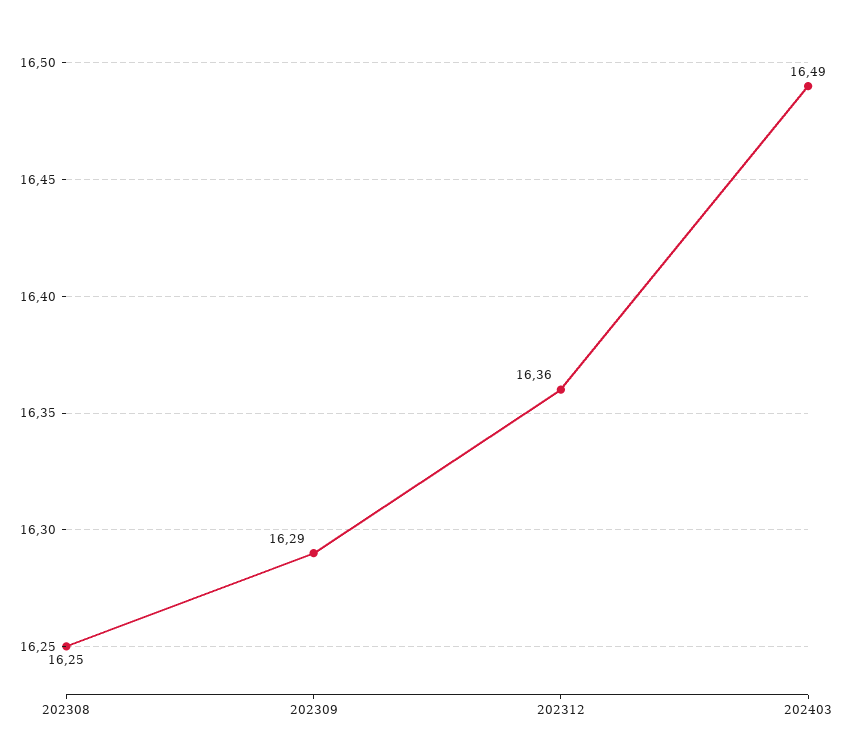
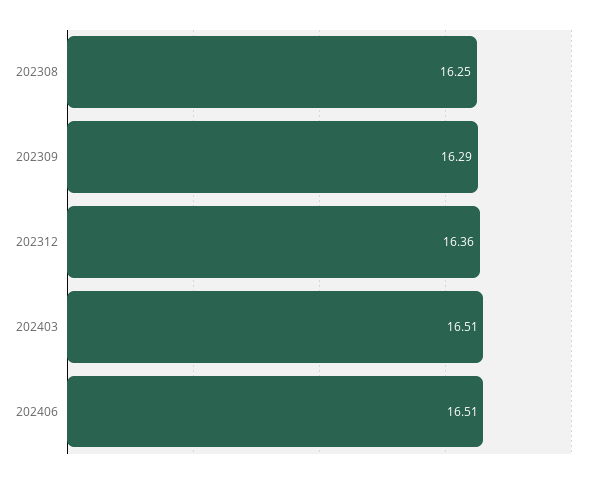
202403: 16.49 -> 16.51
202406: none -> 16.51

